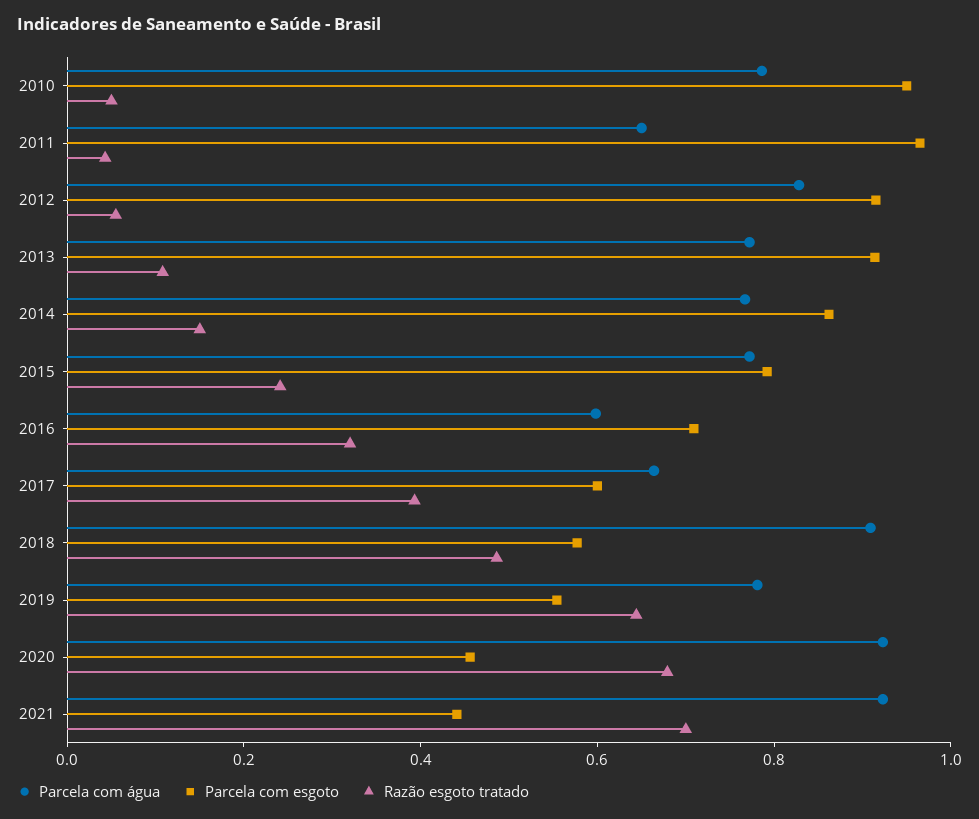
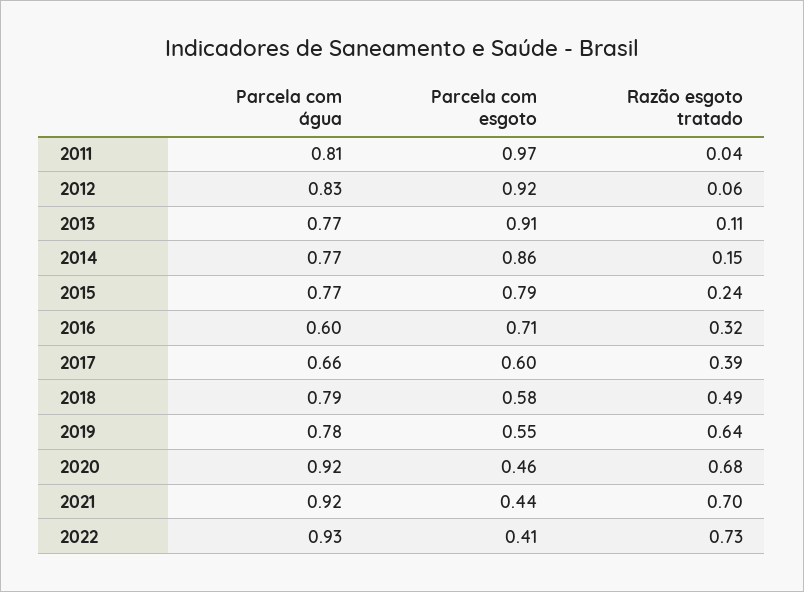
Parcela com água, 2010: 0.8 -> none
Parcela com esgoto, 2010: 0.95 -> none
Razão esgoto tratado, 2010: 0.05 -> none
Parcela com água, 2011: 0.65 -> 0.81
Parcela com água, 2018: 0.9 -> 0.79
Parcela com água, 2022: none -> 0.93
Parcela com esgoto, 2022: none -> 0.41
Razão esgoto tratado, 2022: none -> 0.73

